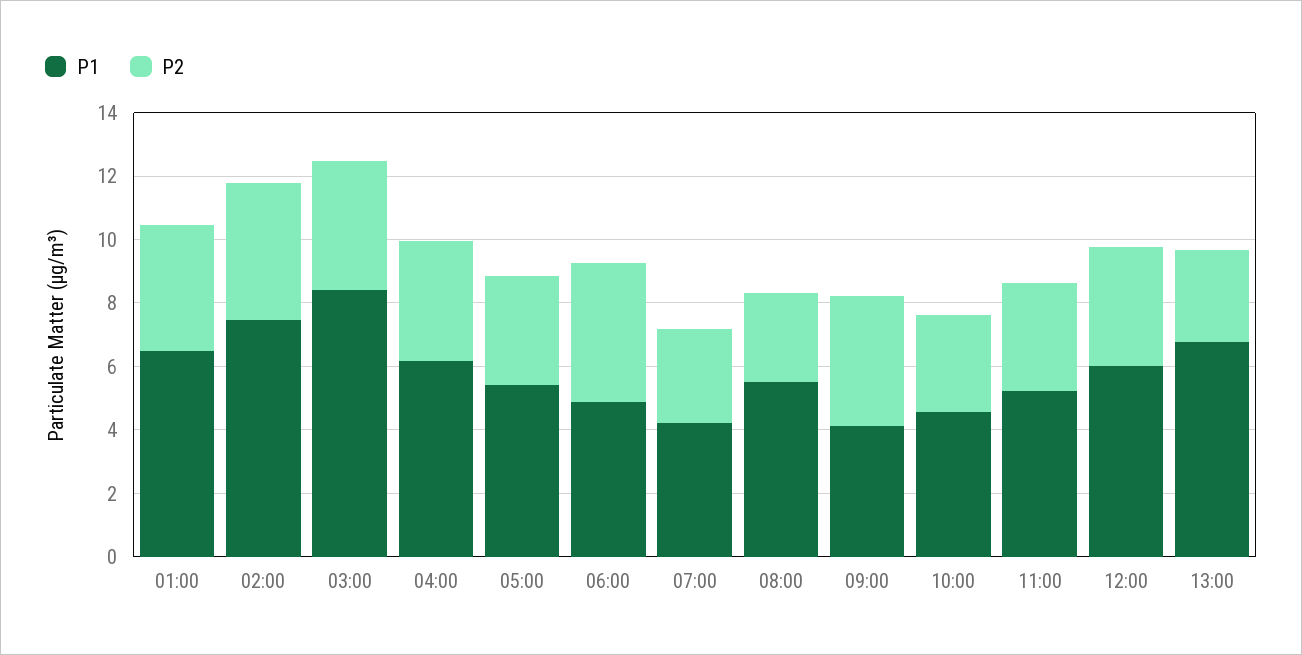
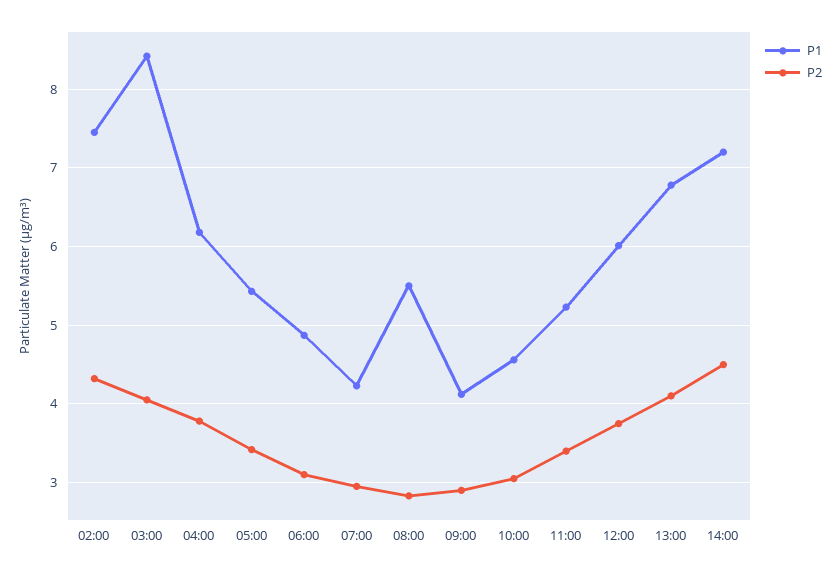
P1, 01:00: 6.5 -> none
P2, 01:00: 4 -> none
P2, 06:00: 4.5 -> 3.1
P2, 09:00: 4 -> 2.9
P2, 13:00: 3 -> 4.1
P1, 14:00: none -> 7.2
P2, 14:00: none -> 4.5

